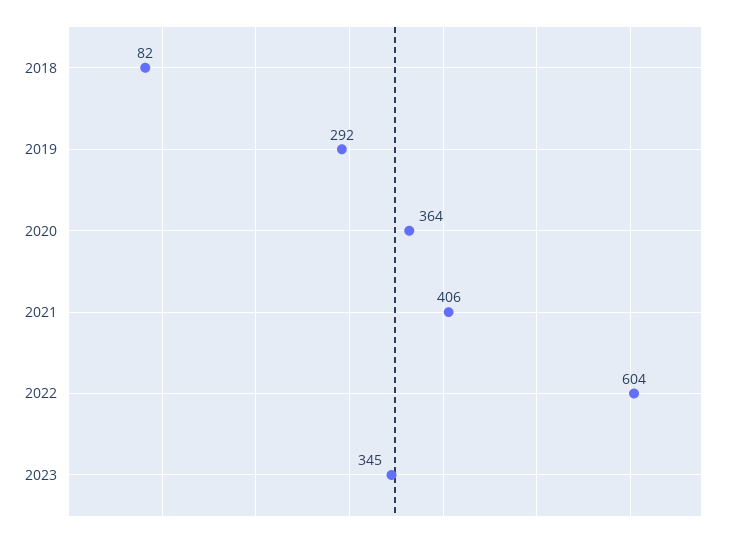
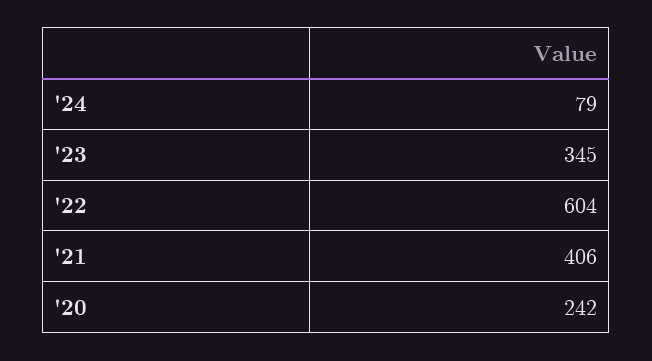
2018: 82 -> none
2019: 292 -> none
2020: 364 -> 242
'24: none -> 79

